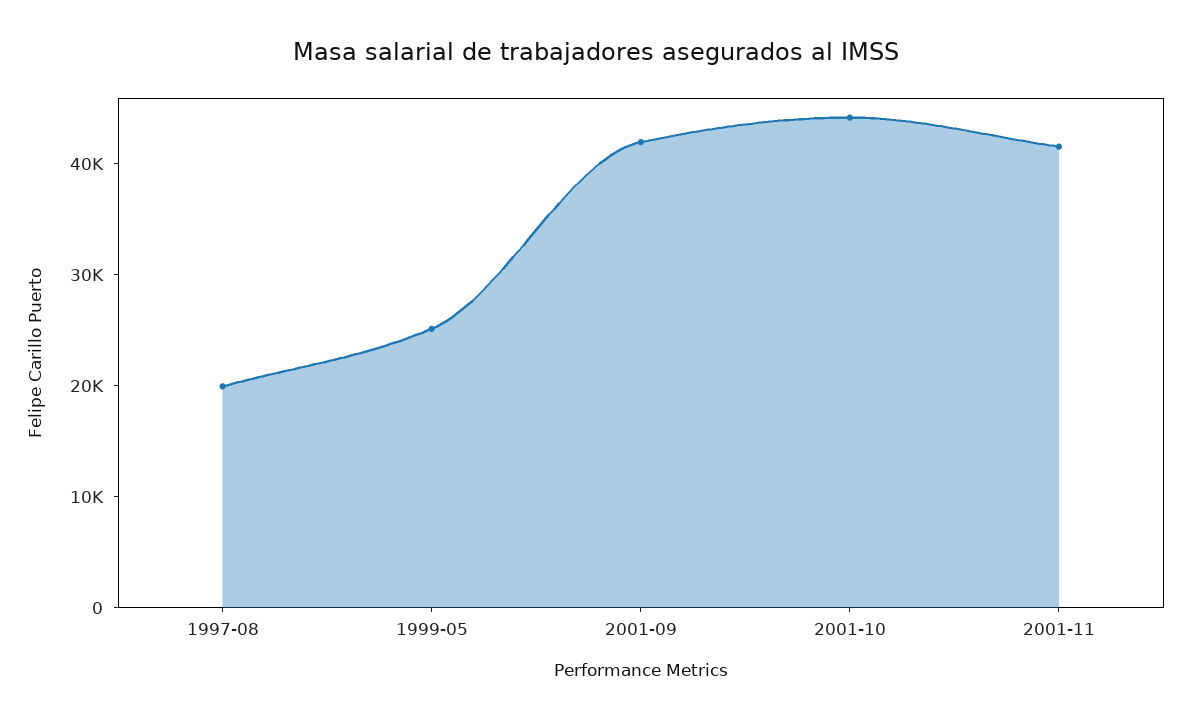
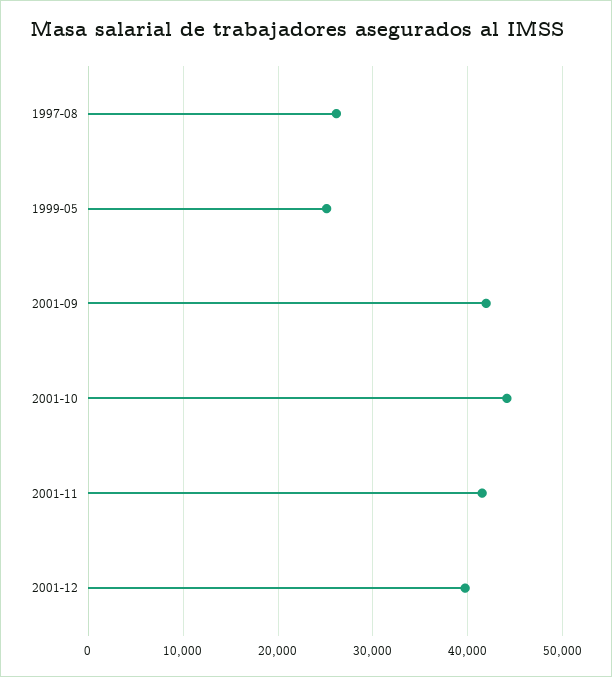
1997-08: 20000 -> 26000
2001-12: none -> 40000

